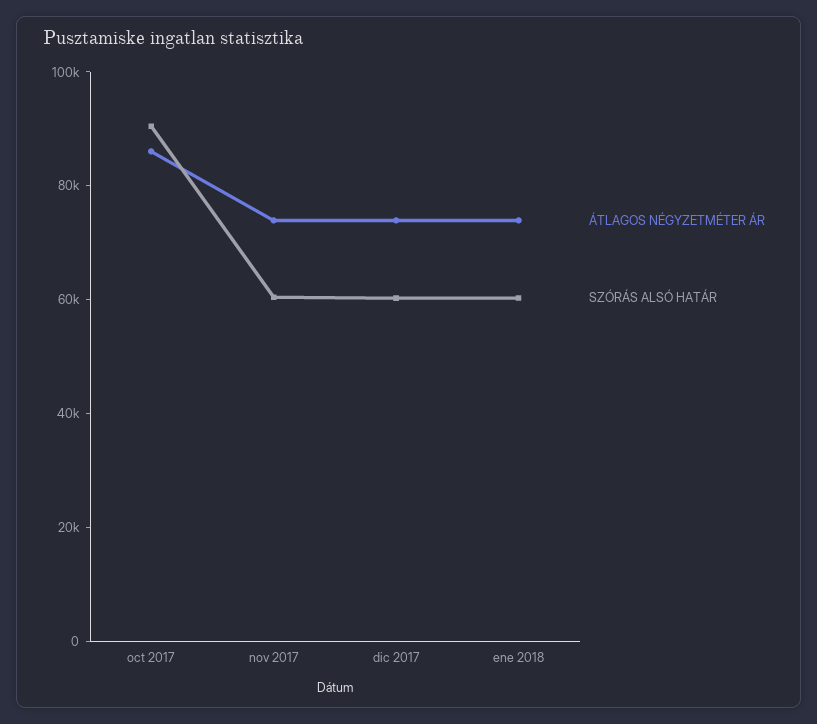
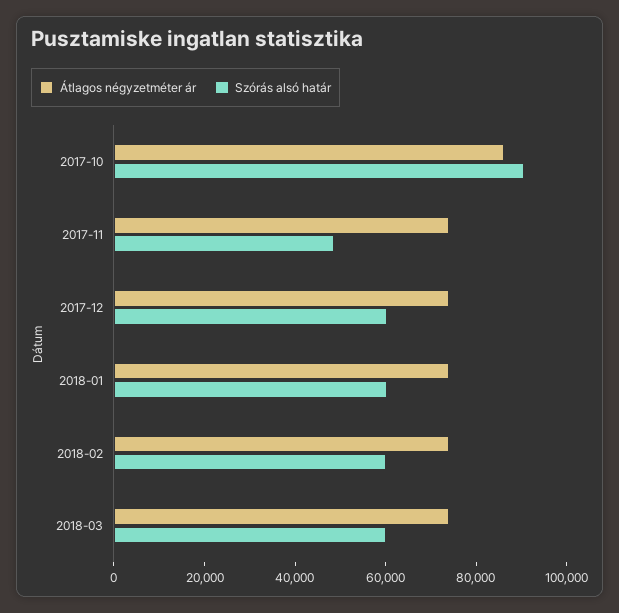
SZÓRÁS ALSÓ HATÁR, nov 2017: 60000 -> 50000
ÁTLAGOS NÉGYZETMÉTER ÁR, 2018-02: none -> 75000
SZÓRÁS ALSÓ HATÁR, 2018-02: none -> 60000
ÁTLAGOS NÉGYZETMÉTER ÁR, 2018-03: none -> 75000
SZÓRÁS ALSÓ HATÁR, 2018-03: none -> 60000

